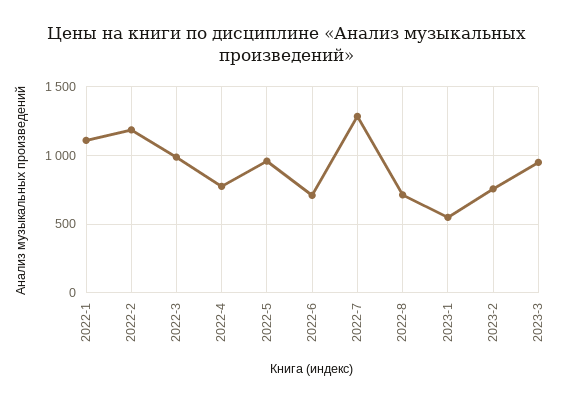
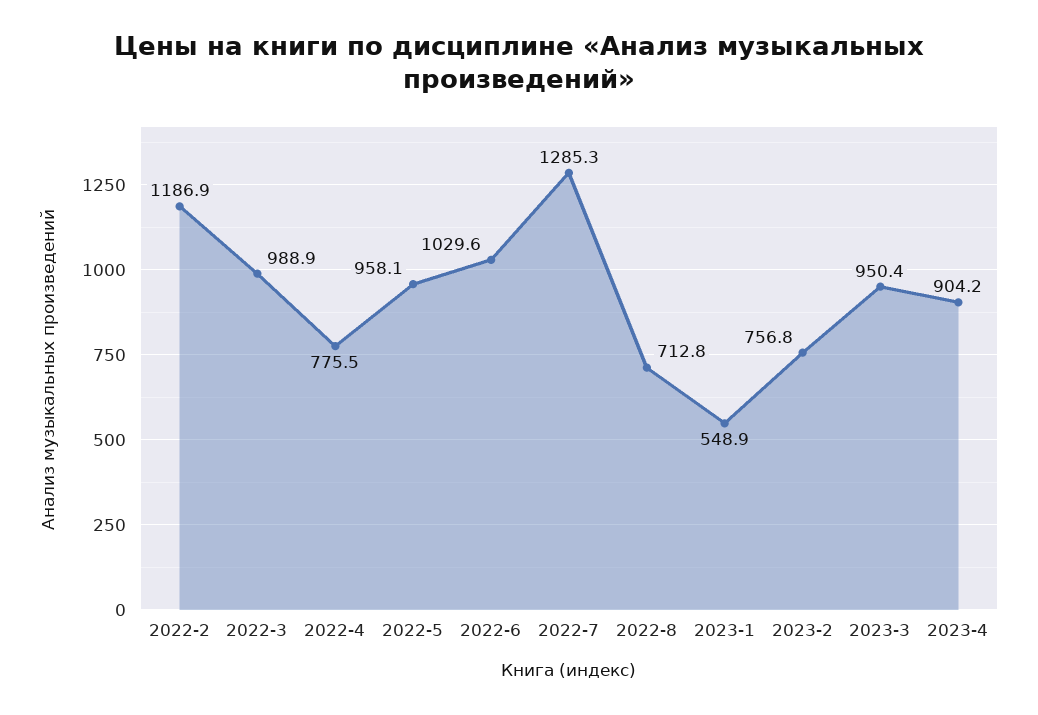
2022-1: 1100 -> none
2022-6: 700 -> 1029.6
2023-4: none -> 904.2

